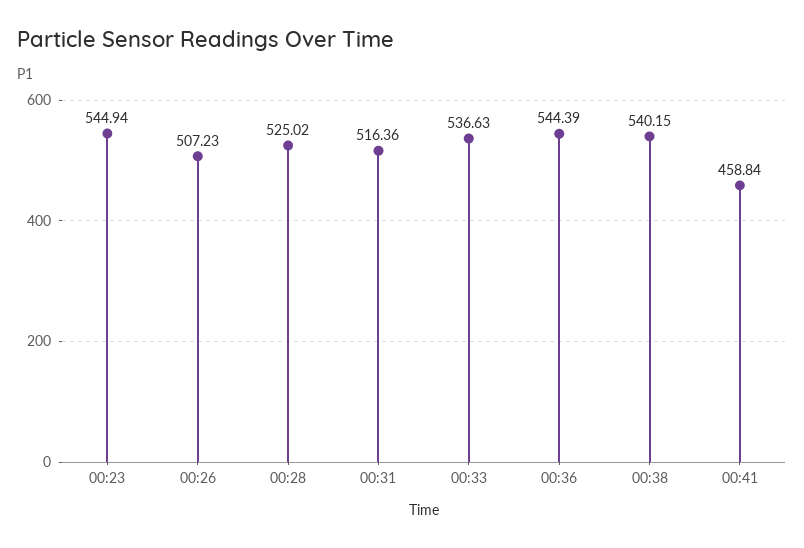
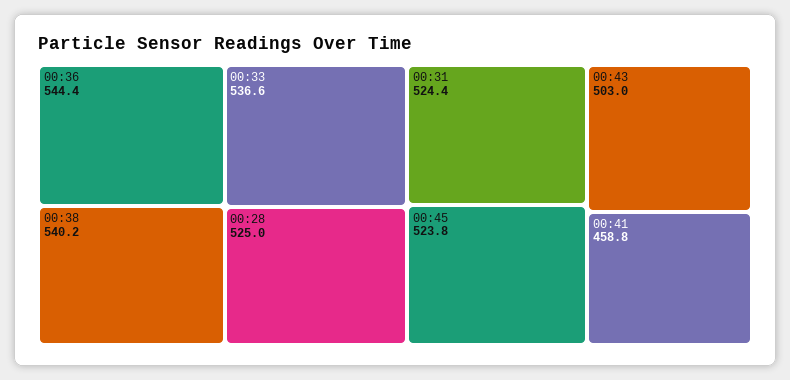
00:23: 544.94 -> none
00:26: 507.23 -> none
00:31: 516.36 -> 524.4
00:45: none -> 523.8
00:43: none -> 503

